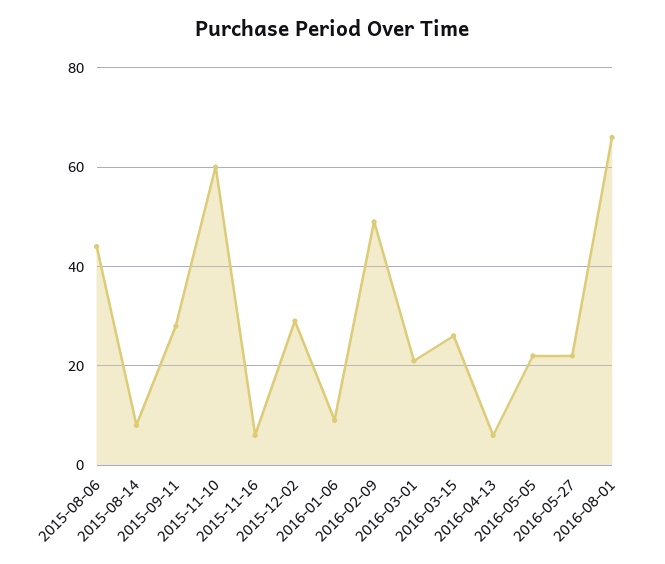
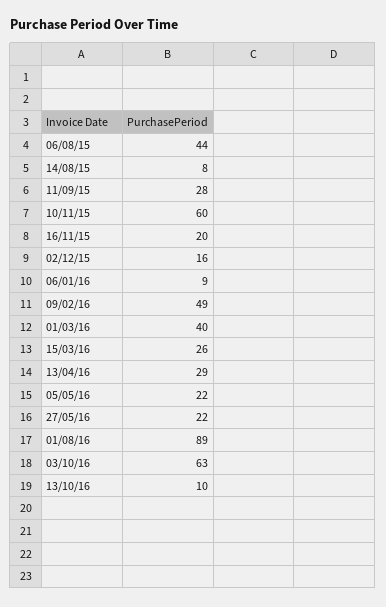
2015-11-16: 5 -> 20
2015-12-02: 30 -> 16
2016-03-01: 20 -> 40
2016-04-13: 5 -> 29
2016-08-01: 65 -> 89
03/10/16: none -> 63
13/10/16: none -> 10

